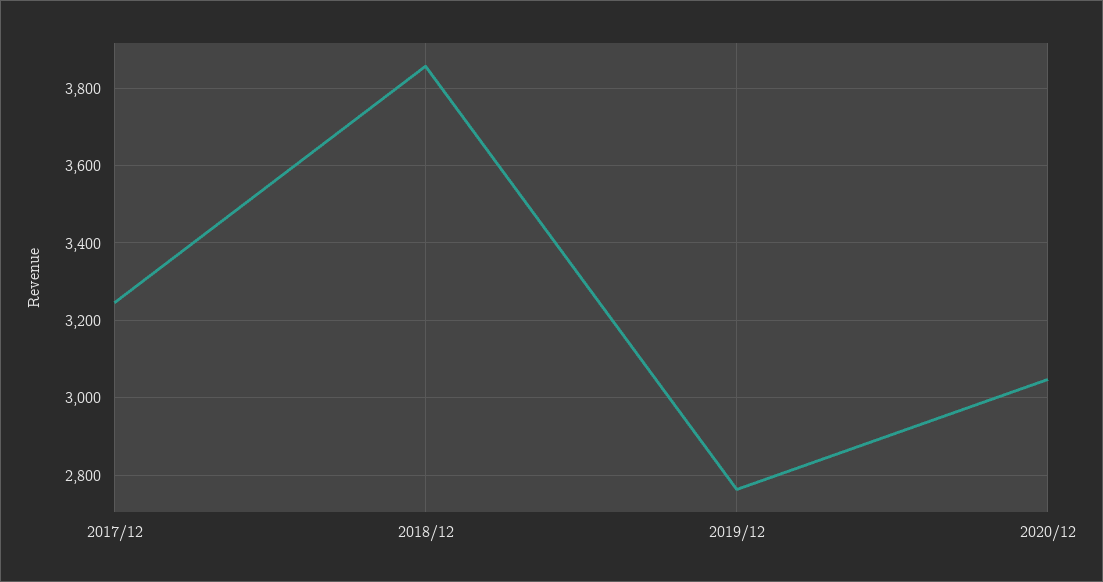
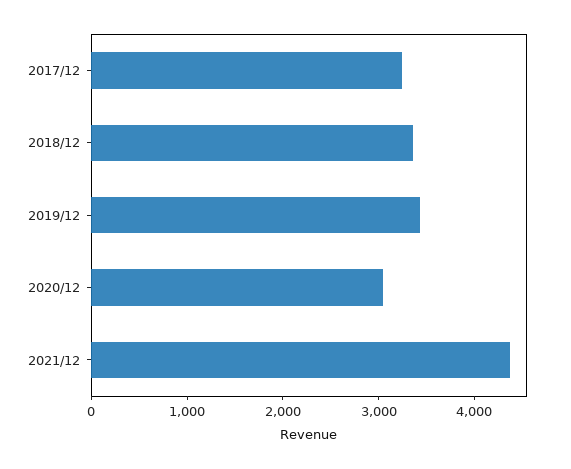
2018/12: 3860 -> 3400
2019/12: 2760 -> 3400
2021/12: none -> 4400

